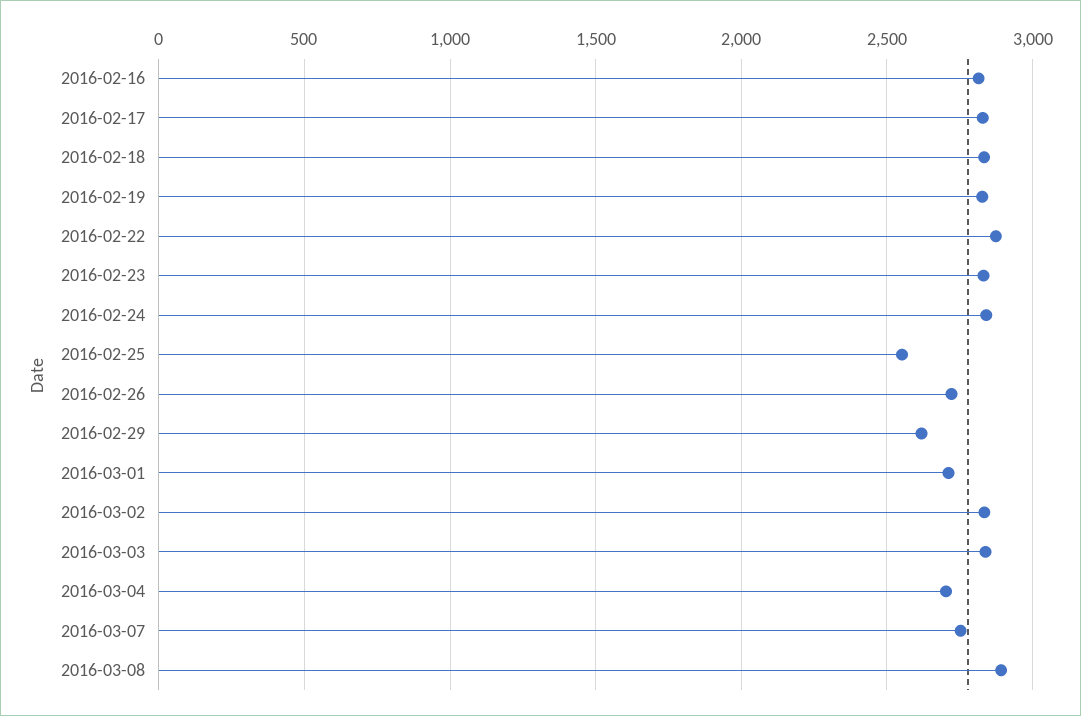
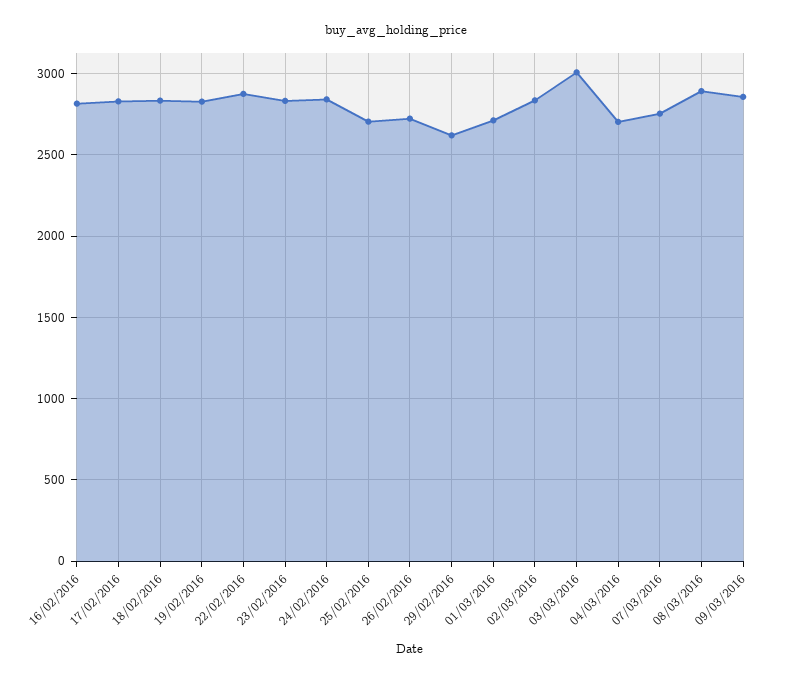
2016-02-25: 2550 -> 2700
2016-03-03: 2850 -> 3000
09/03/2016: none -> 2850

